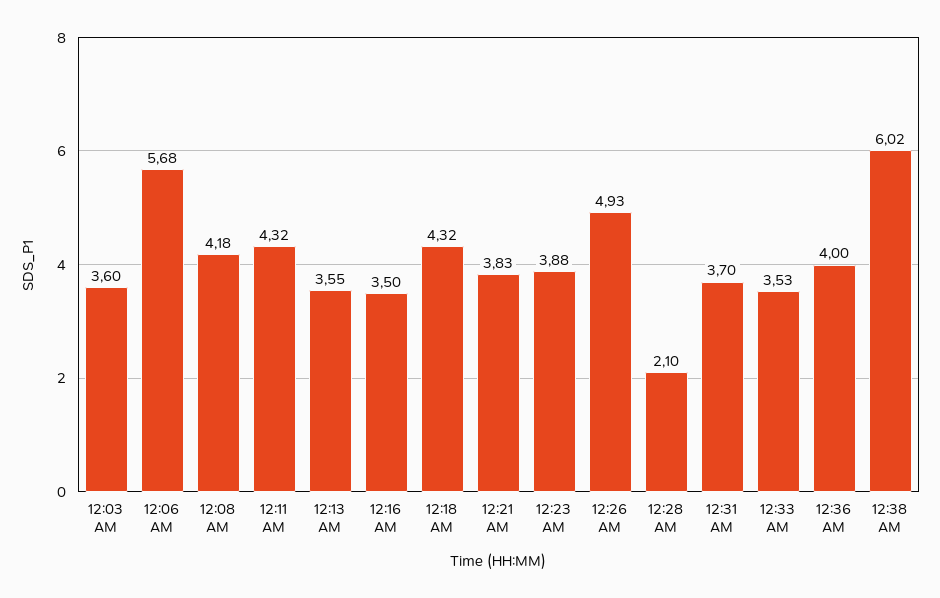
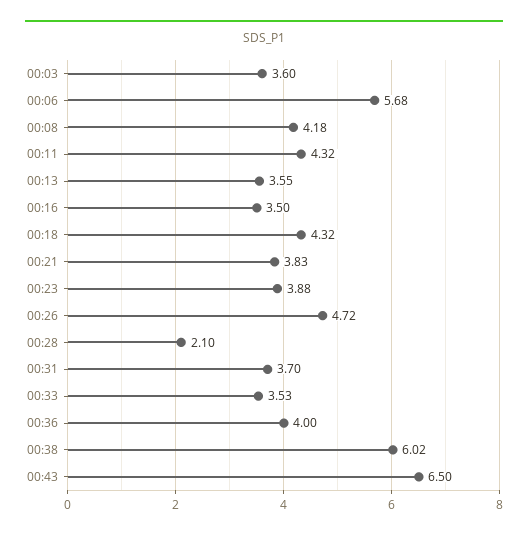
12:26 AM: 4.93 -> 4.72
00:43: none -> 6.5

